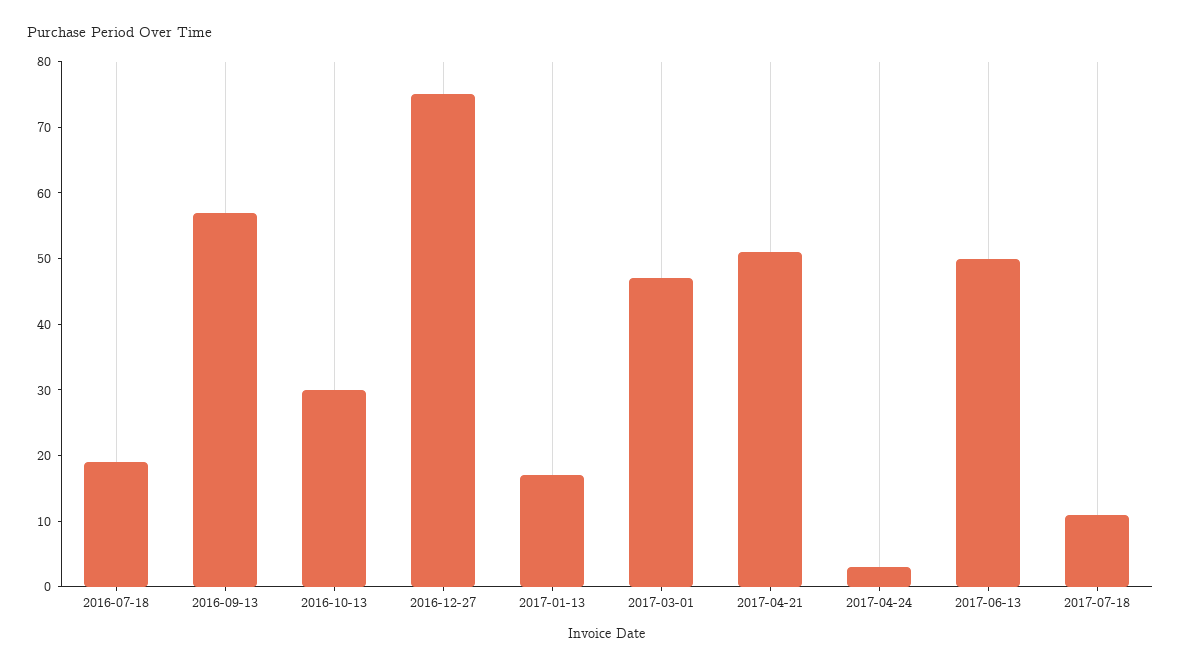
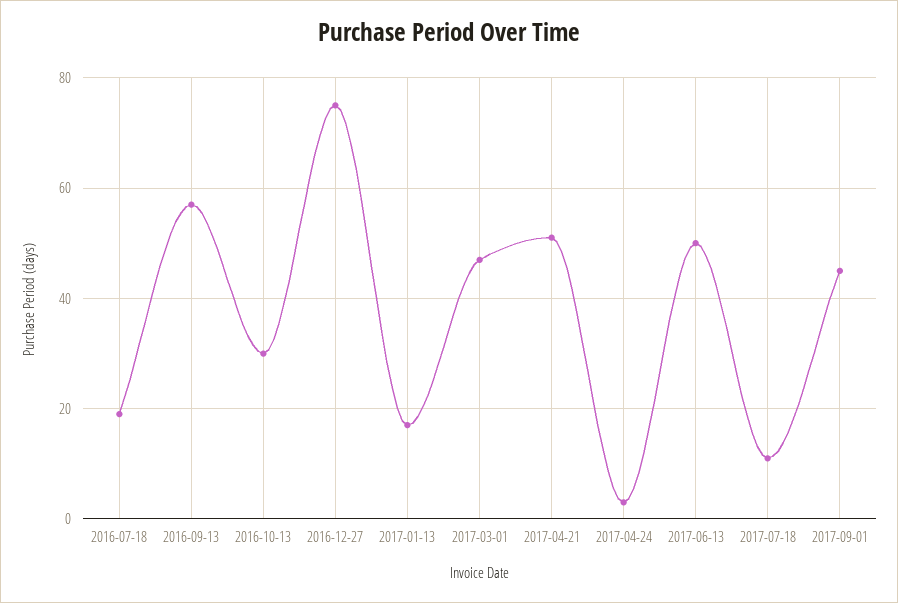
2017-09-01: none -> 45

